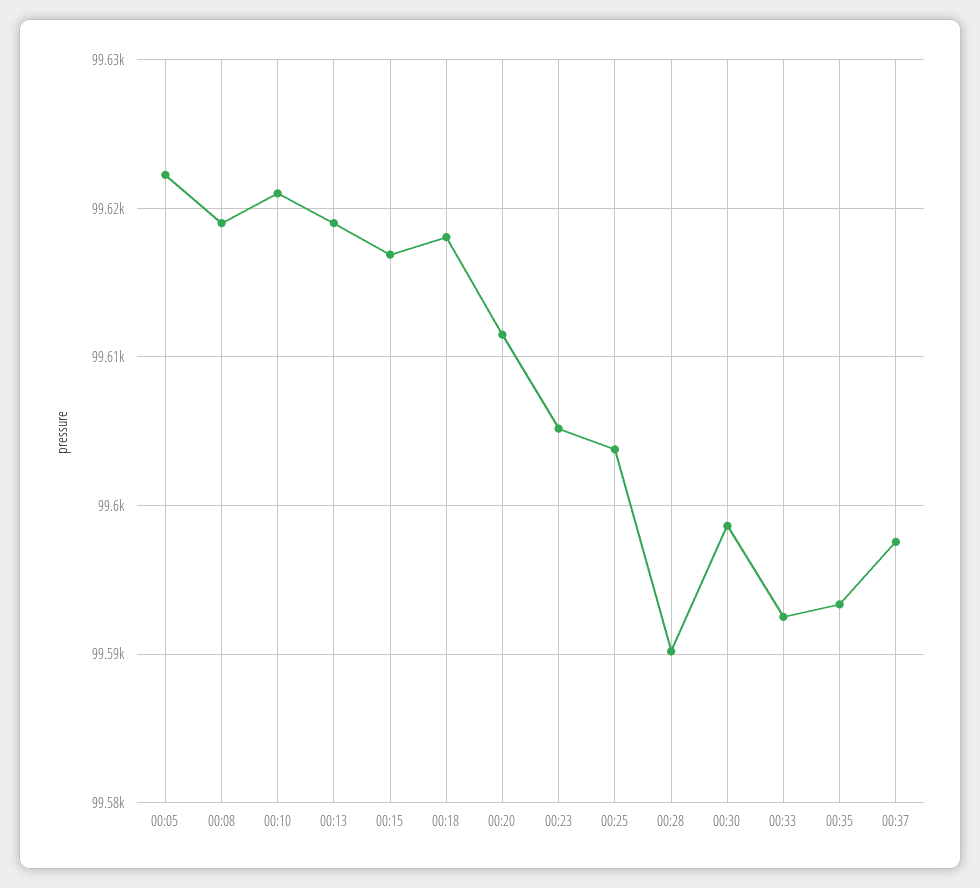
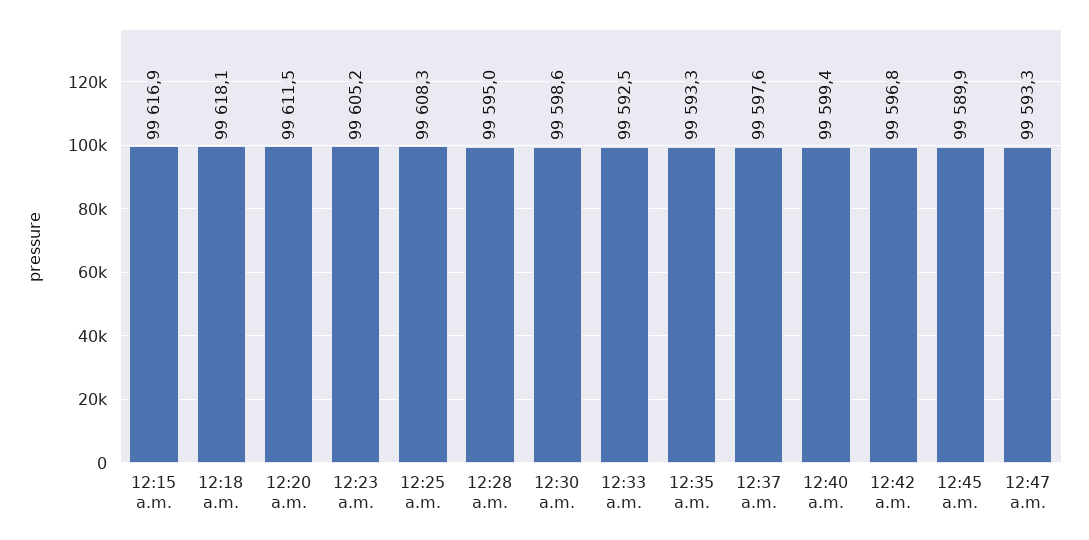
00:05: 99622 -> none
00:08: 99619 -> none
00:10: 99621 -> none
00:13: 99619 -> none
00:25: 99604 -> 99608.3
00:28: 99590 -> 99595
12:40 a.m.: none -> 99599.4
12:42 a.m.: none -> 99596.8
12:45 a.m.: none -> 99589.9
12:47 a.m.: none -> 99593.3

